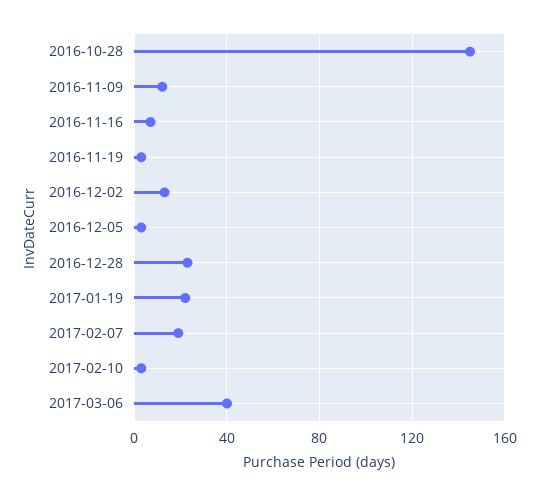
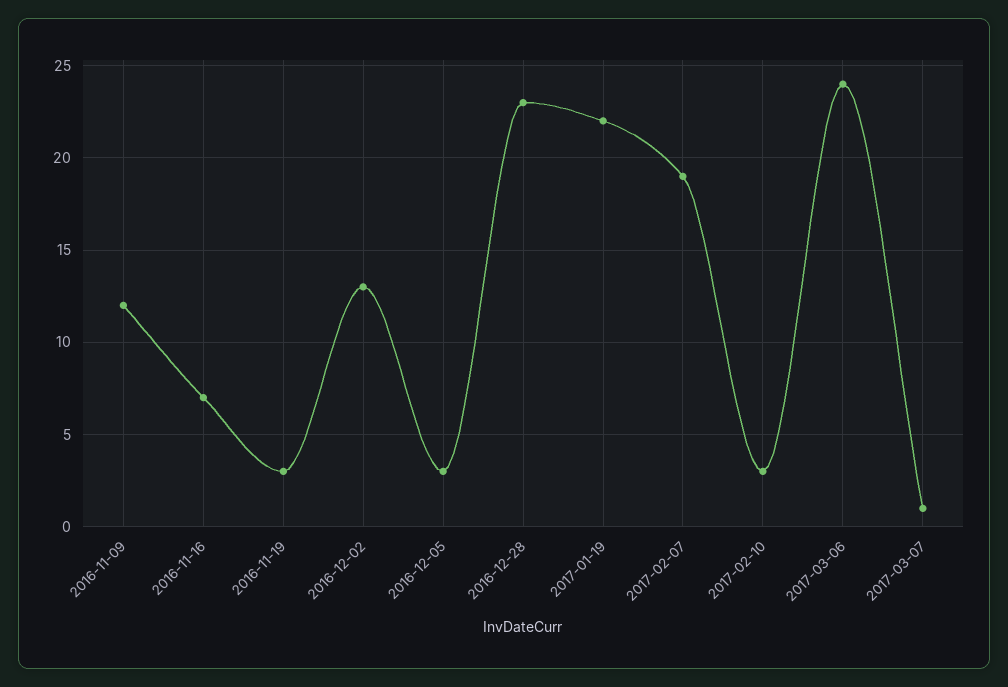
2016-10-28: 145 -> none
2017-03-06: 40 -> 24
2017-03-07: none -> 1

